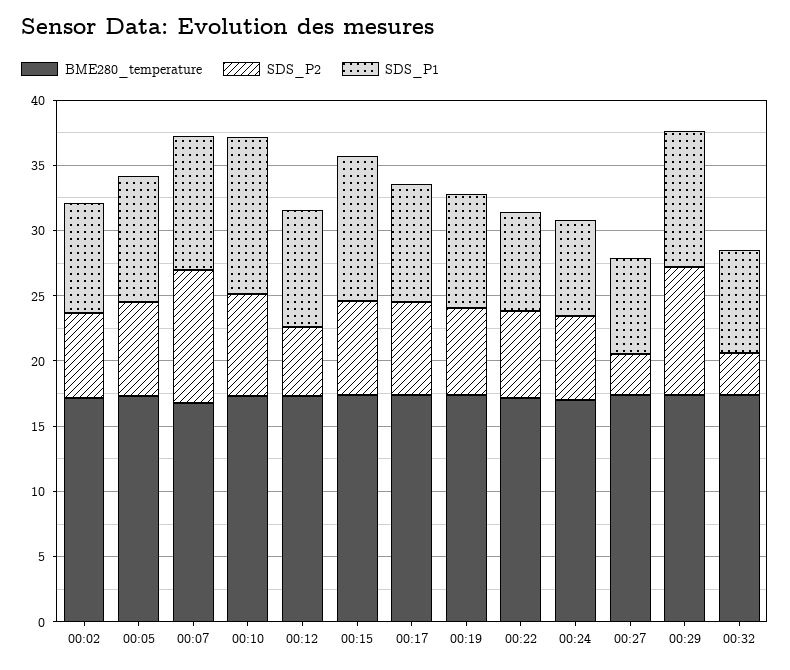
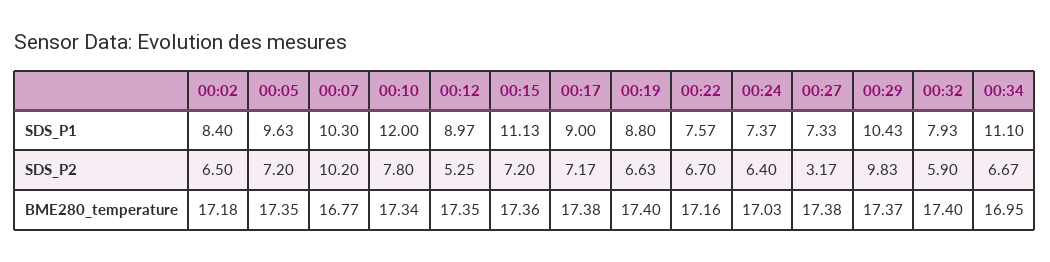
SDS_P2, 00:32: 3 -> 5.9
SDS_P1, 00:34: none -> 11.1
SDS_P2, 00:34: none -> 6.67
BME280_temperature, 00:34: none -> 16.95

